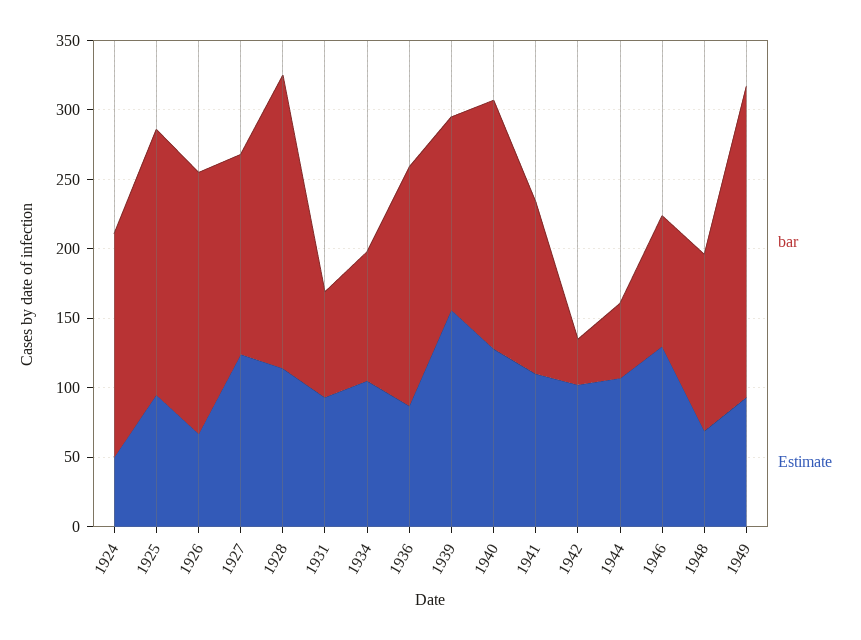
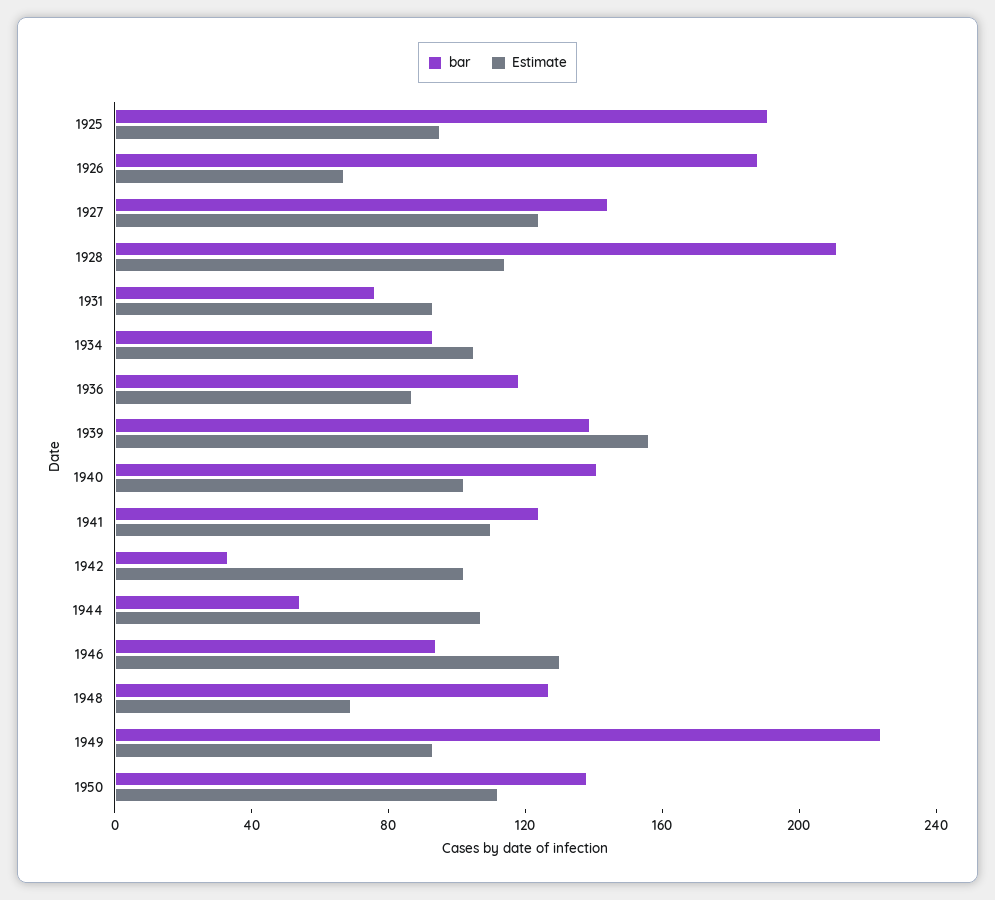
bar, 1924: 160 -> none
Estimate, 1924: 50 -> none
bar, 1936: 170 -> 120
bar, 1940: 180 -> 140
Estimate, 1940: 130 -> 100
bar, 1950: none -> 140
Estimate, 1950: none -> 110

